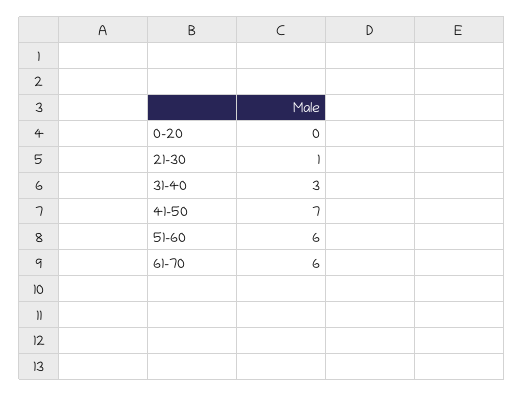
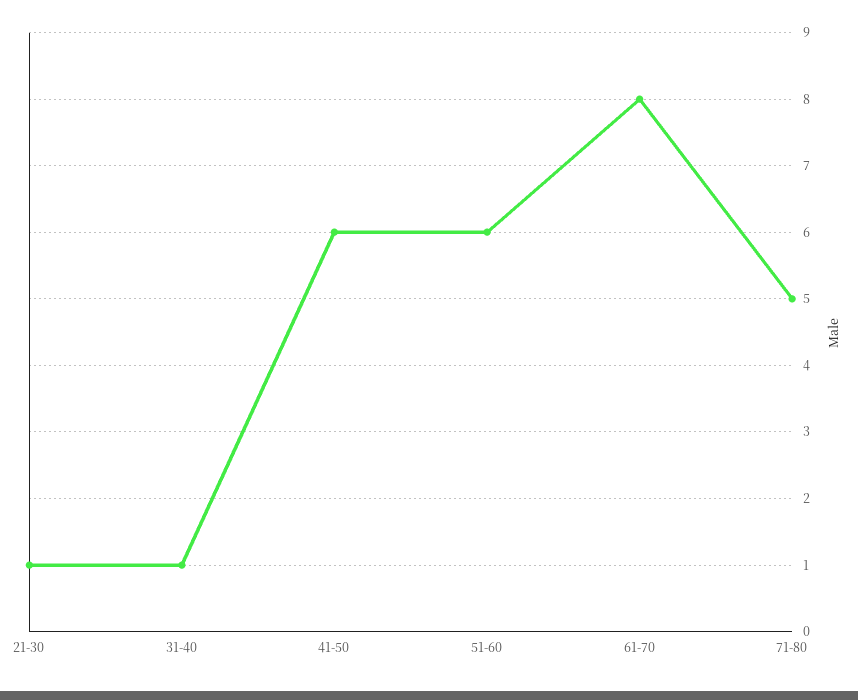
0-20: 0 -> none
31-40: 3 -> 1
41-50: 7 -> 6
61-70: 6 -> 8
71-80: none -> 5

